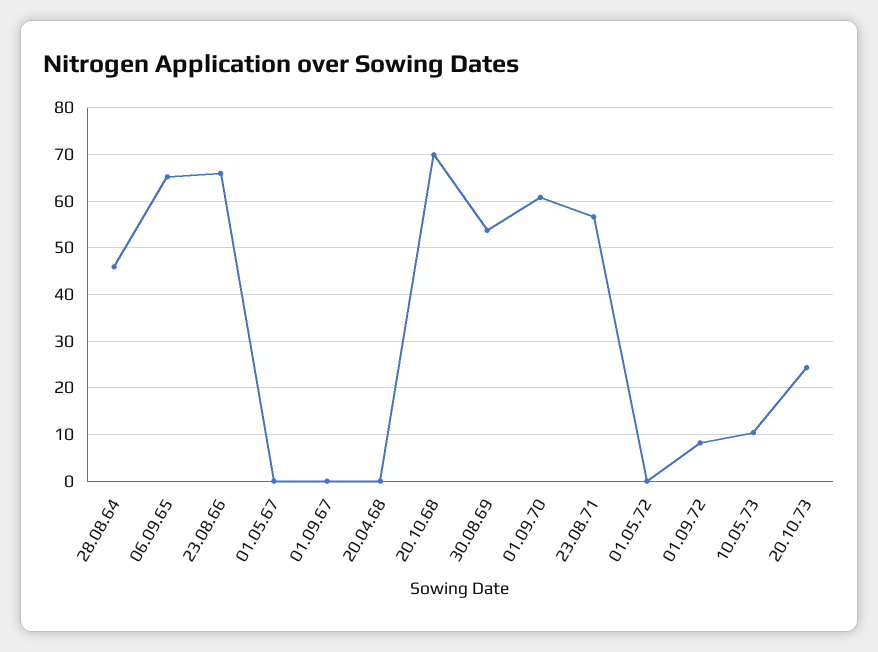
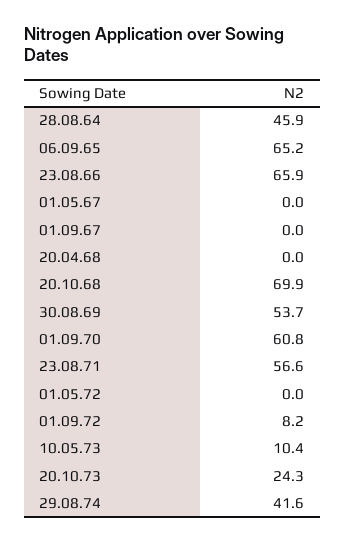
29.08.74: none -> 41.6

